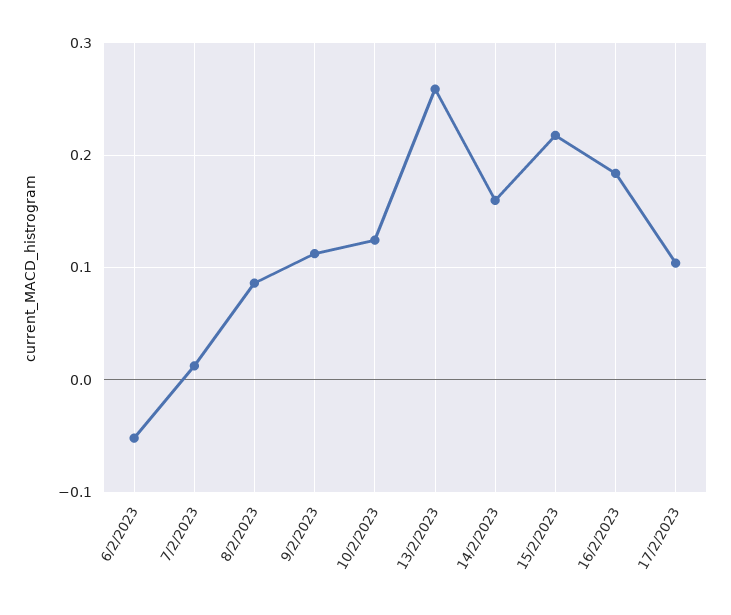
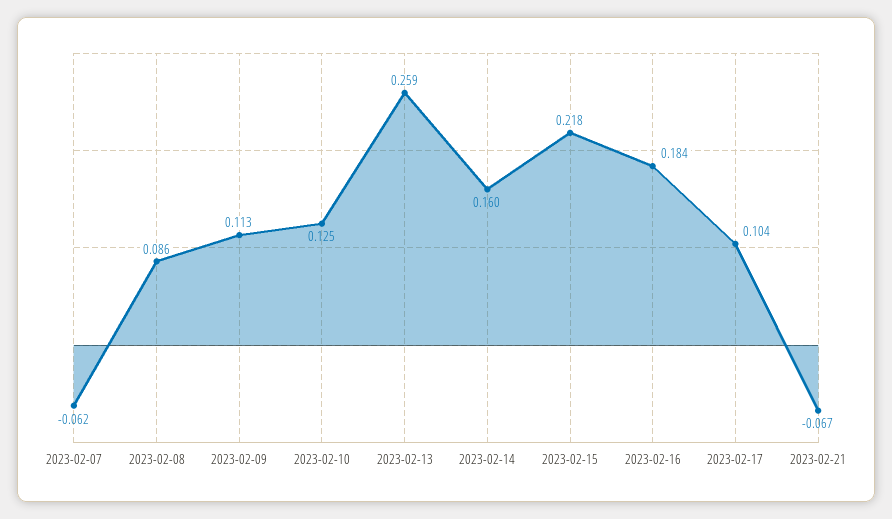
6/2/2023: -0.05 -> none
7/2/2023: 0.01 -> -0.062
2023-02-21: none -> -0.067

